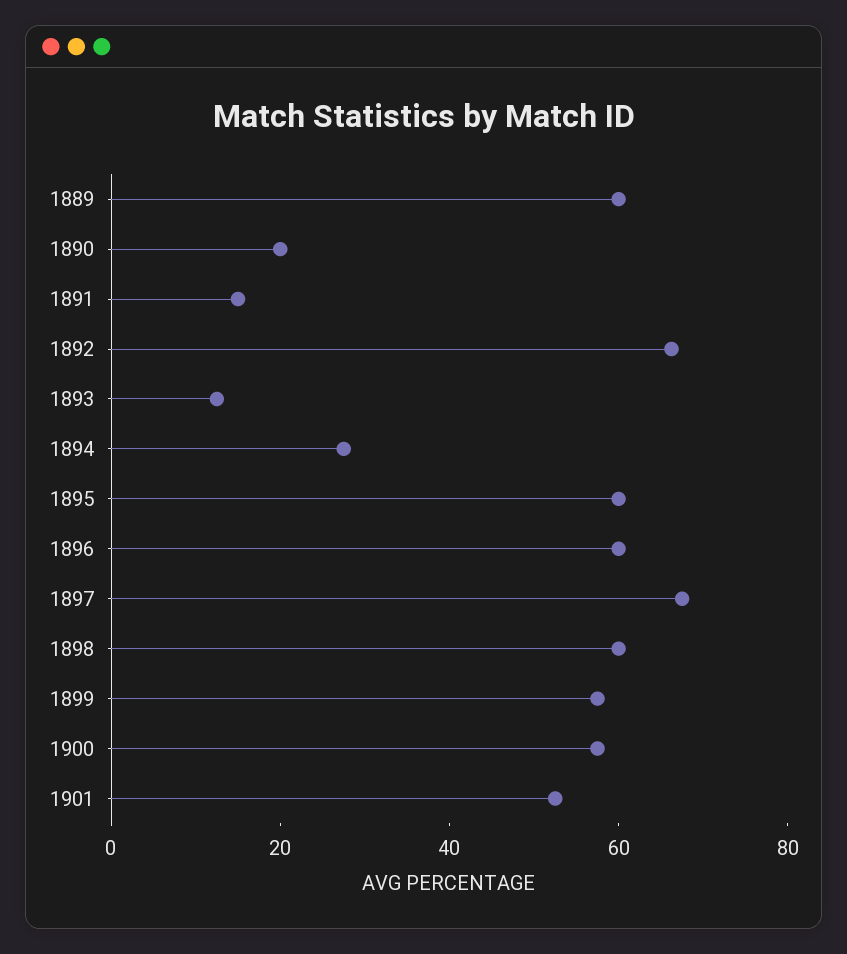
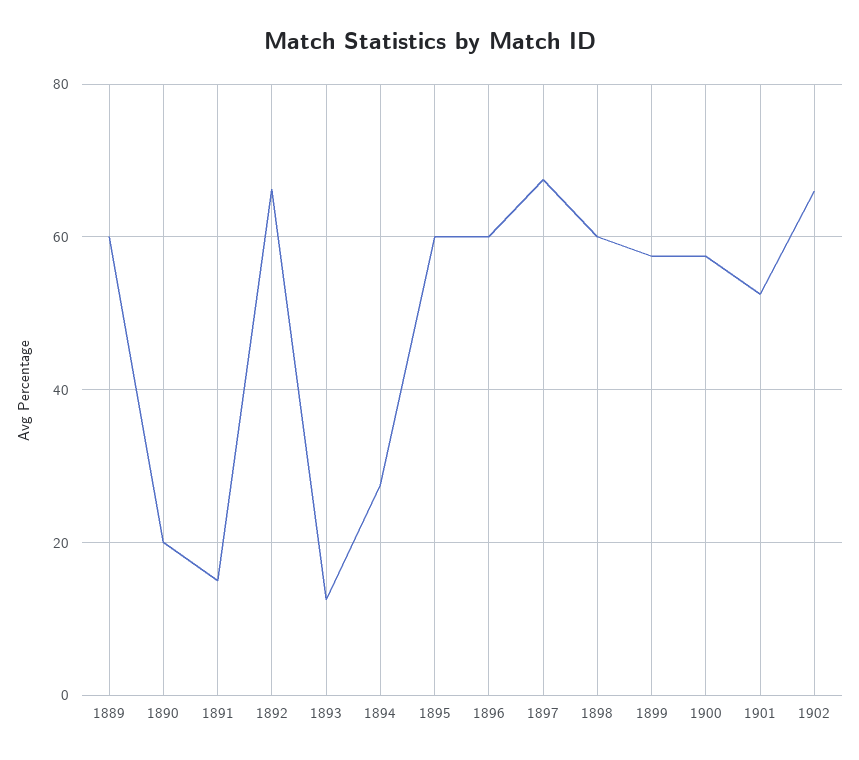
1902: none -> 66

